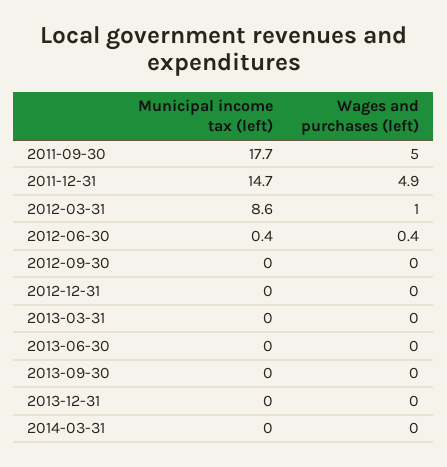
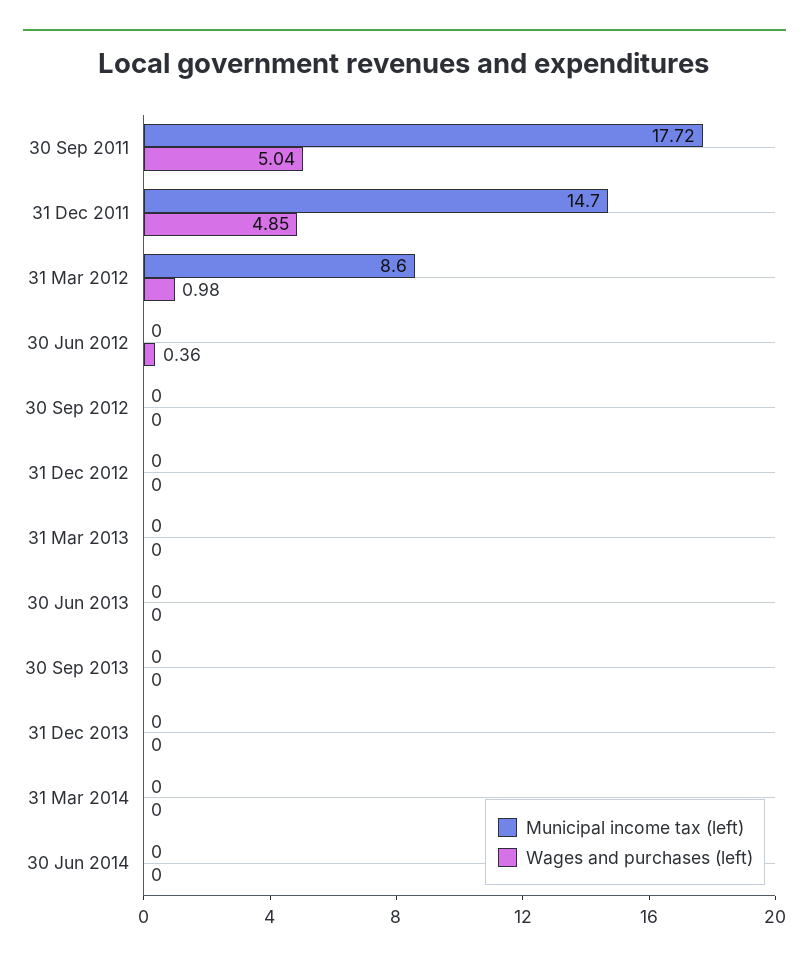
Municipal income tax (left), 2012-06-30: 0.4 -> 0
Municipal income tax (left), 30 Jun 2014: none -> 0
Wages and purchases (left), 30 Jun 2014: none -> 0

